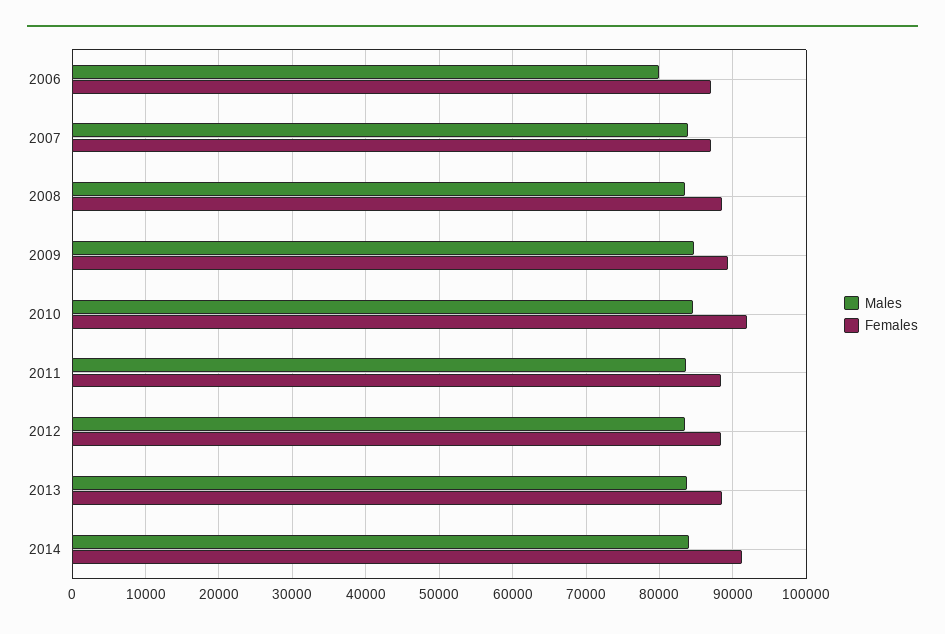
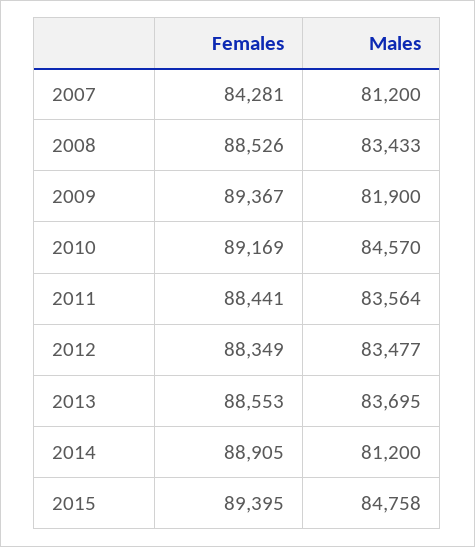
Males, 2006: 80000 -> none
Females, 2006: 87000 -> none
Males, 2007: 84000 -> 81200
Females, 2007: 87000 -> 84281
Males, 2009: 85000 -> 81900
Females, 2010: 92000 -> 89169
Males, 2014: 84000 -> 81200
Females, 2014: 91000 -> 88905
Females, 2015: none -> 89395
Males, 2015: none -> 84758

